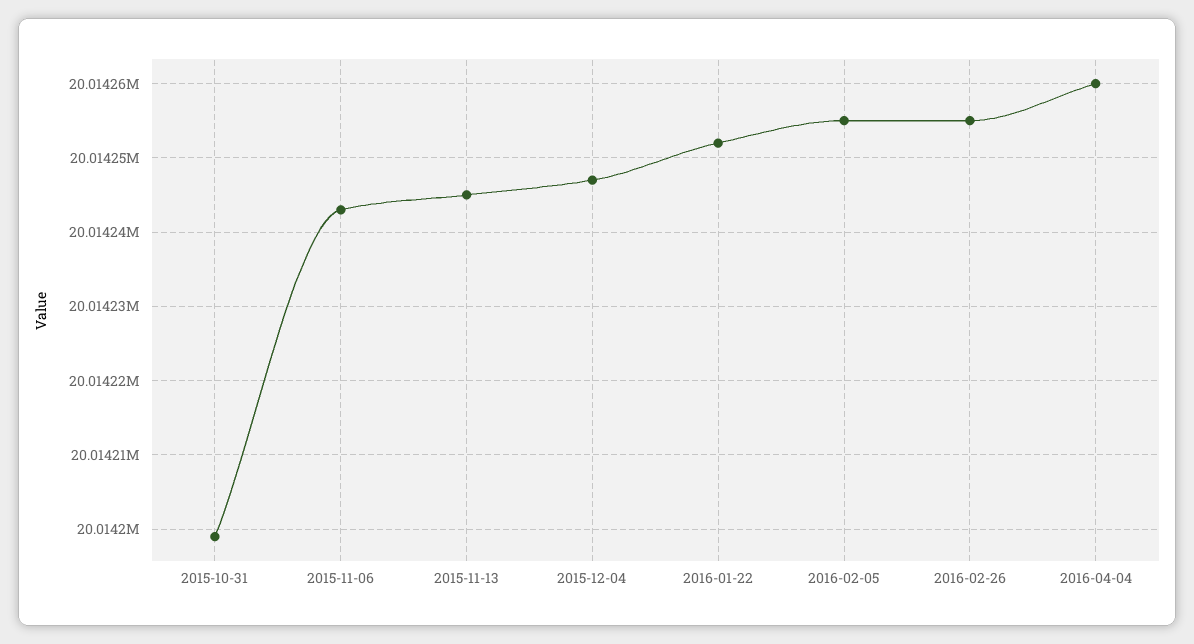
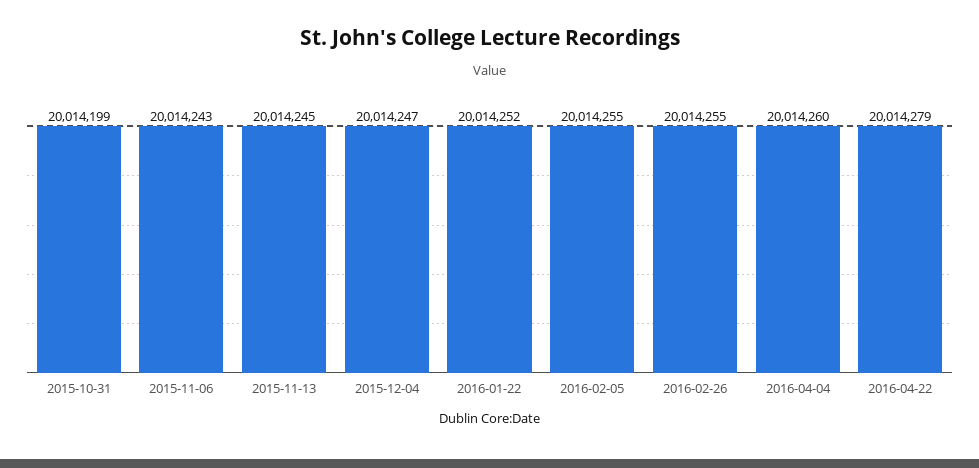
2016-04-22: none -> 20014279

